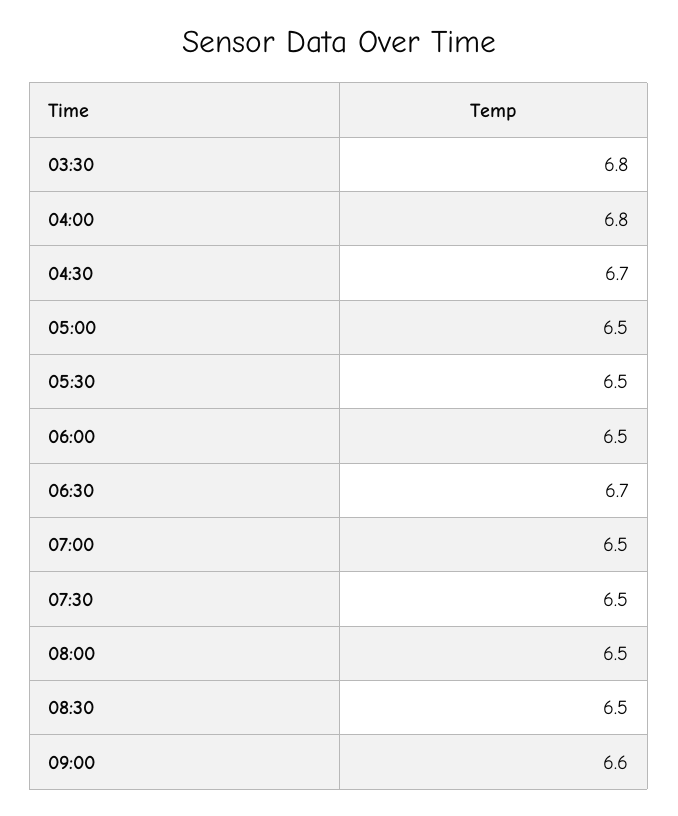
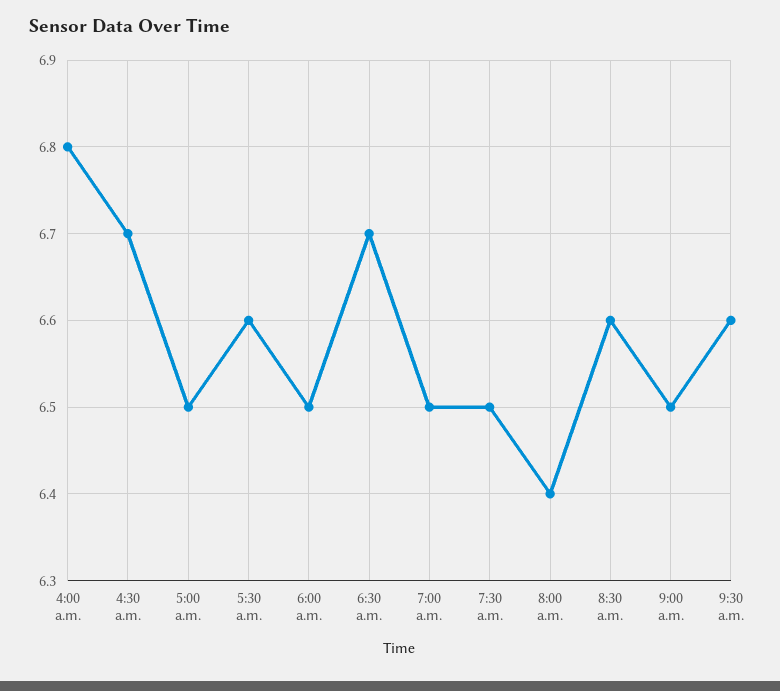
03:30: 6.8 -> none
05:30: 6.5 -> 6.6
08:00: 6.5 -> 6.4
08:30: 6.5 -> 6.6
09:00: 6.6 -> 6.5
9:30 a.m.: none -> 6.6

